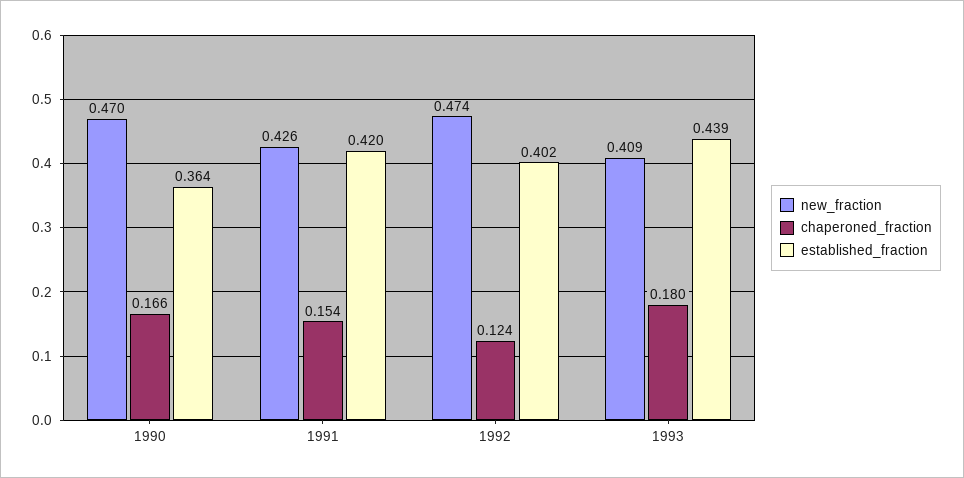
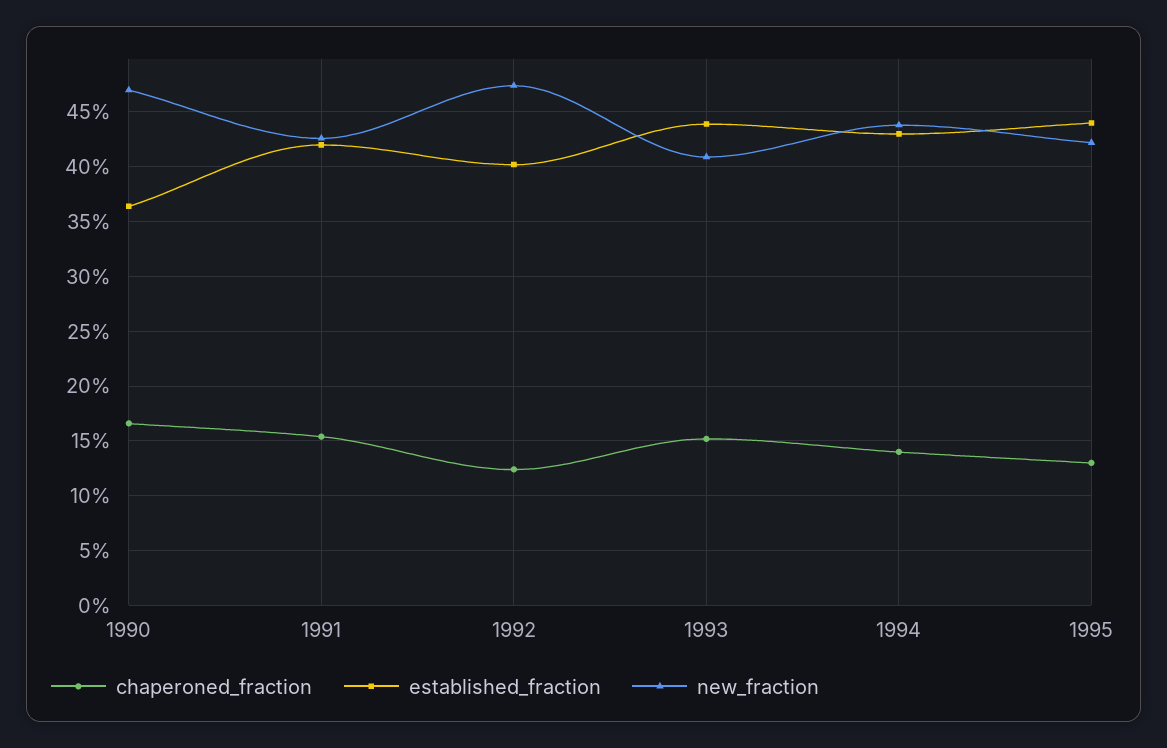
chaperoned_fraction, 1993: 0.18 -> 0.15
chaperoned_fraction, 1994: none -> 0.14
established_fraction, 1994: none -> 0.43
new_fraction, 1994: none -> 0.44
chaperoned_fraction, 1995: none -> 0.13
established_fraction, 1995: none -> 0.44
new_fraction, 1995: none -> 0.42

